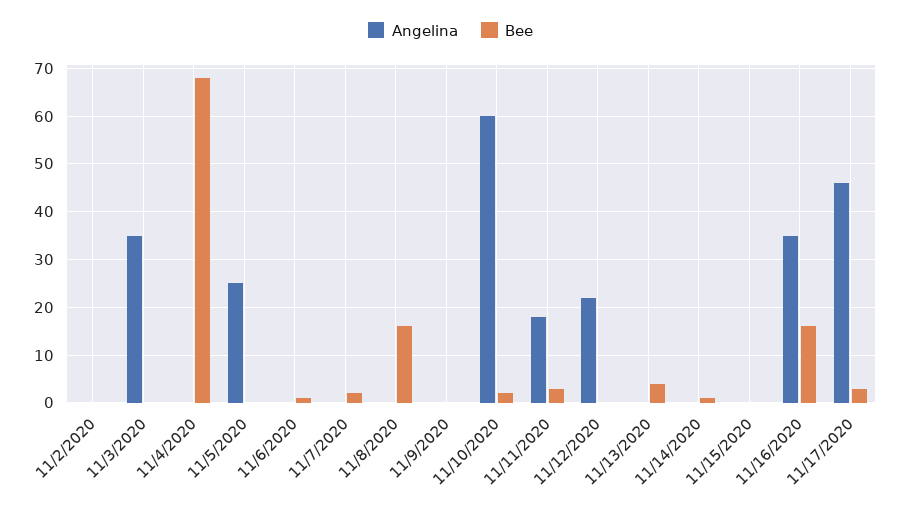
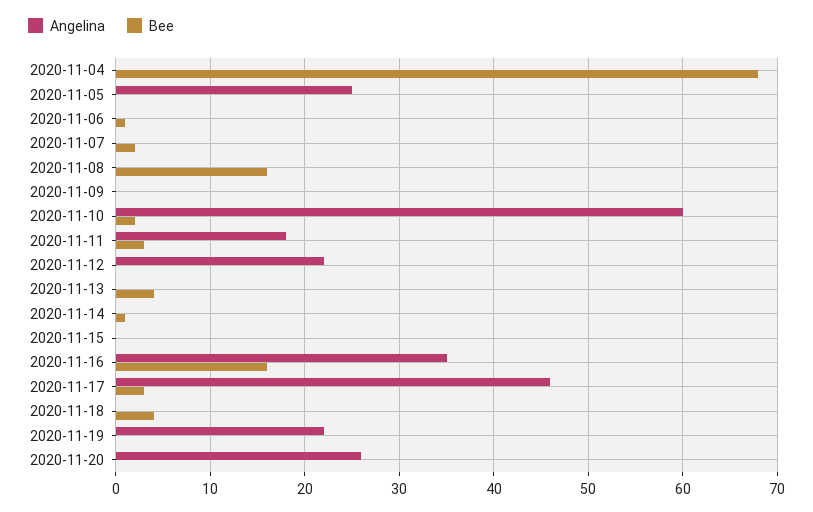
Angelina, 11/2/2020: 0 -> none
Bee, 11/2/2020: 0 -> none
Angelina, 11/3/2020: 35 -> none
Bee, 11/3/2020: 0 -> none
Angelina, 2020-11-18: none -> 0
Bee, 2020-11-18: none -> 4
Angelina, 2020-11-19: none -> 22
Bee, 2020-11-19: none -> 0
Angelina, 2020-11-20: none -> 26
Bee, 2020-11-20: none -> 0

